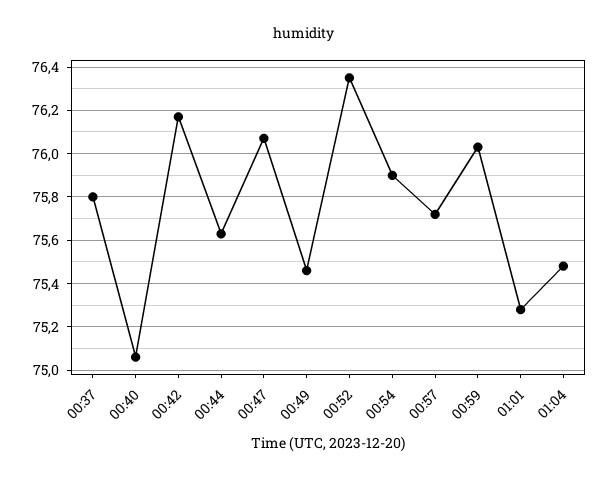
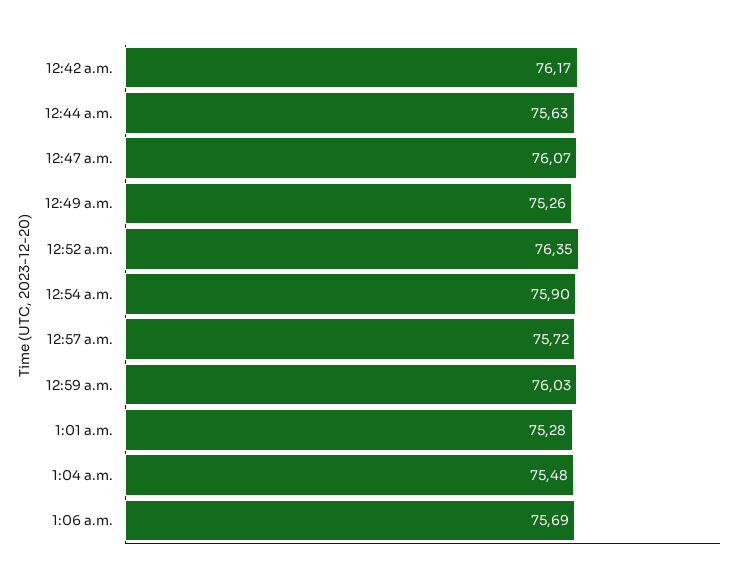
00:37: 75.8 -> none
00:40: 75.05 -> none
00:49: 75.45 -> 75.26
1:06 a.m.: none -> 75.69

